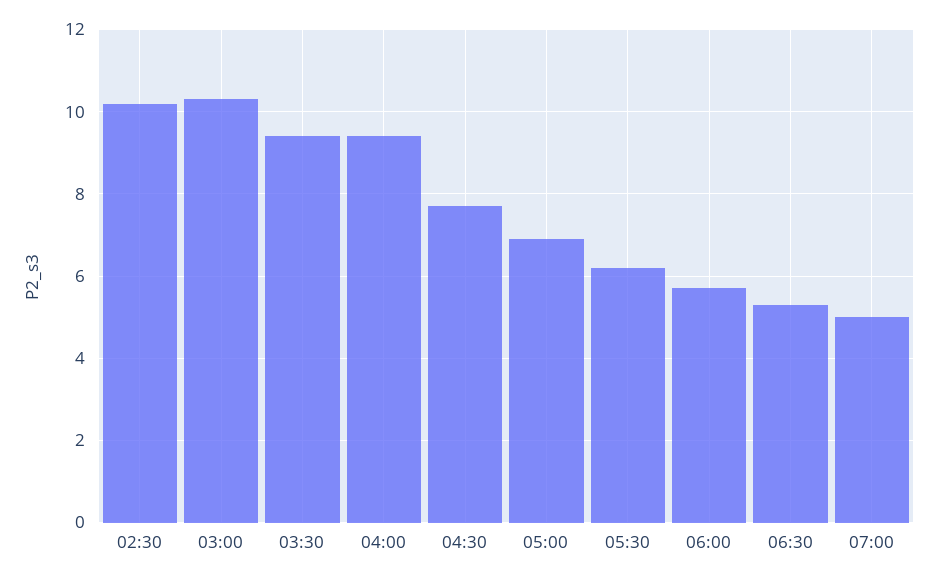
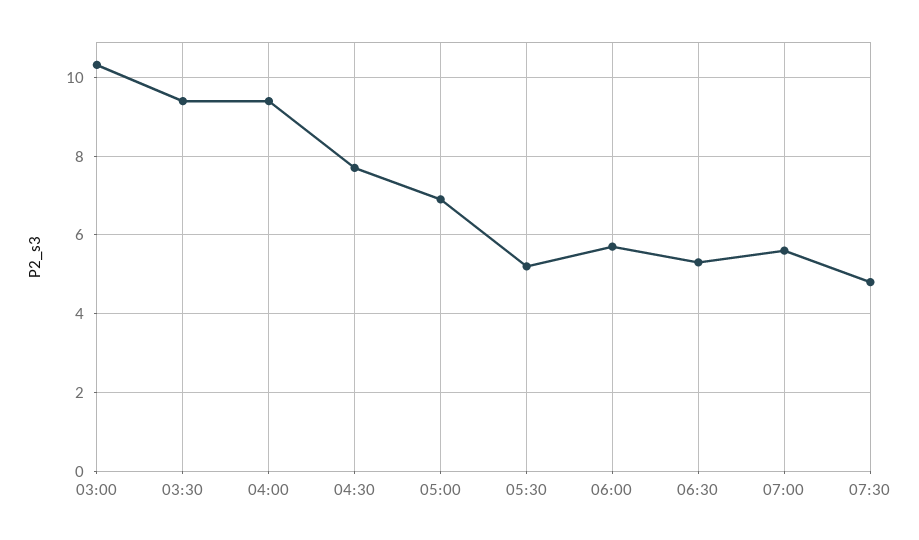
02:30: 10.2 -> none
05:30: 6.2 -> 5.2
07:00: 5 -> 5.6
07:30: none -> 4.8

